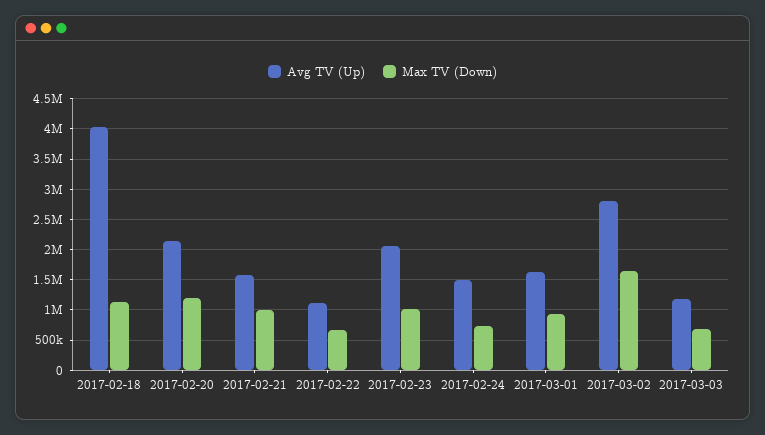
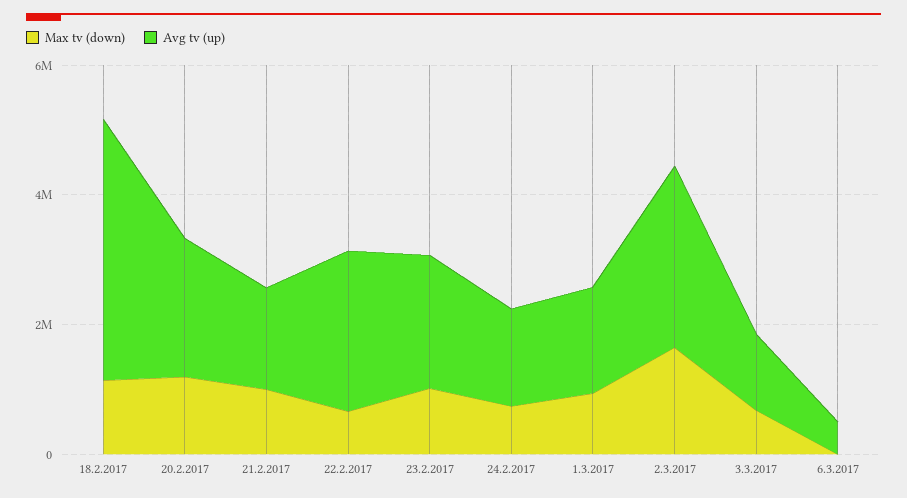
Avg TV (Up), 2017-02-22: 1100000 -> 2500000
Max TV (Down), 6.3.2017: none -> 0
Avg TV (Up), 6.3.2017: none -> 500000

